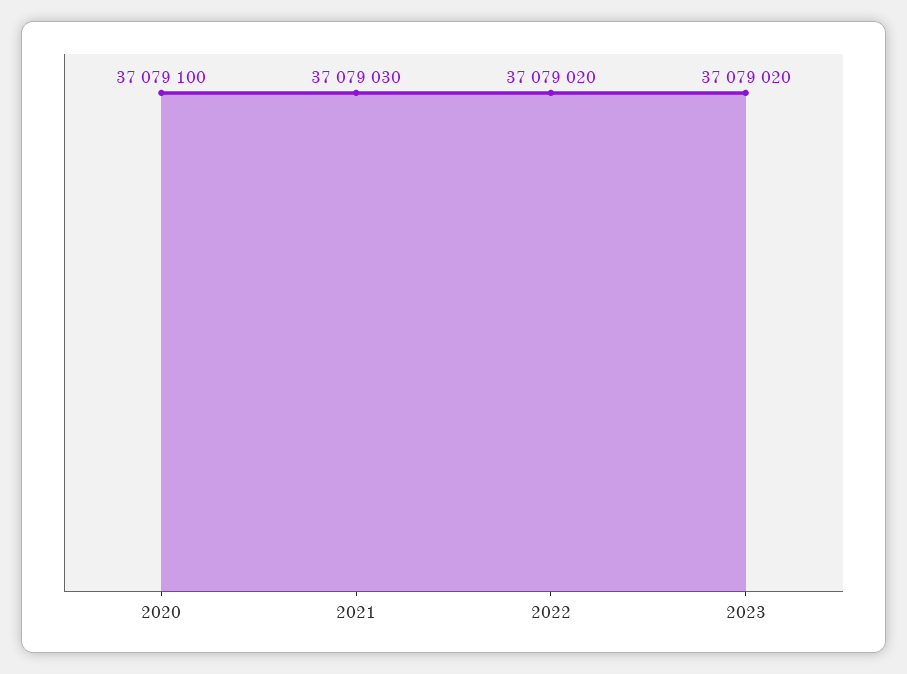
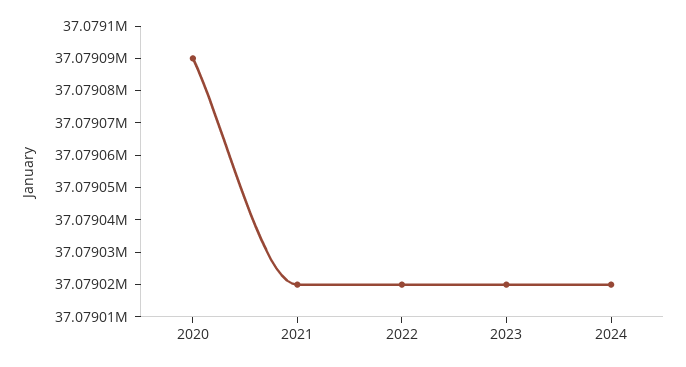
2020: 37079100 -> 37079090
2021: 37079030 -> 37079020
2024: none -> 37079020

